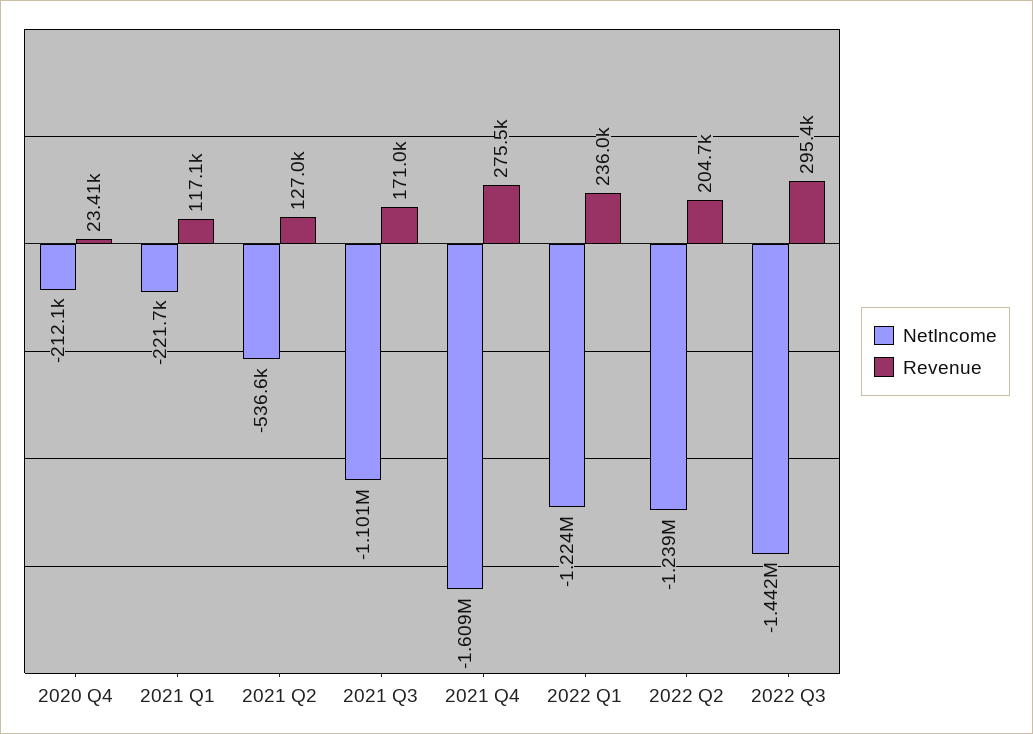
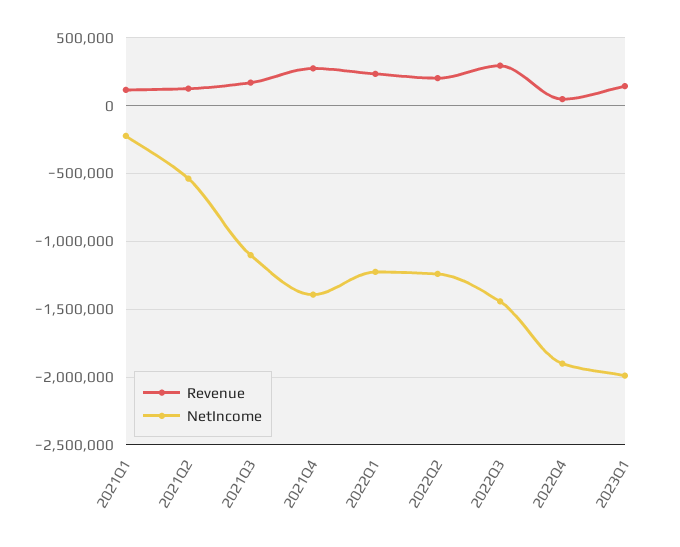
NetIncome, 2020 Q4: -212100 -> none
Revenue, 2020 Q4: 23410 -> none
NetIncome, 2021 Q4: -1609000 -> -1400000
Revenue, 2022Q4: none -> 50000
NetIncome, 2022Q4: none -> -1900000
Revenue, 2023Q1: none -> 150000
NetIncome, 2023Q1: none -> -2000000

